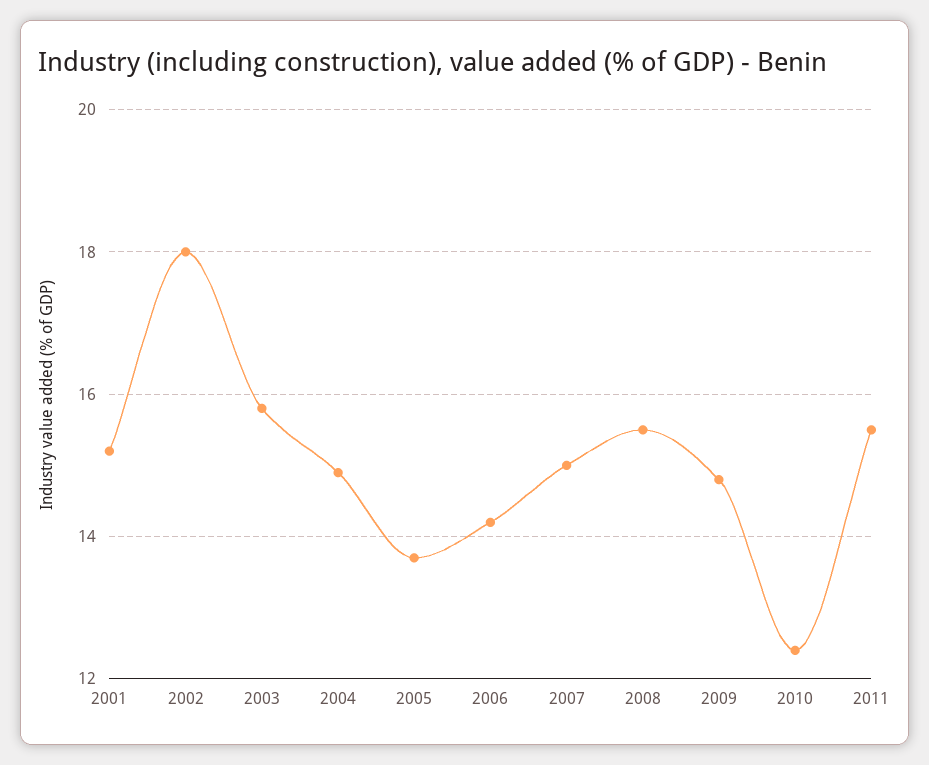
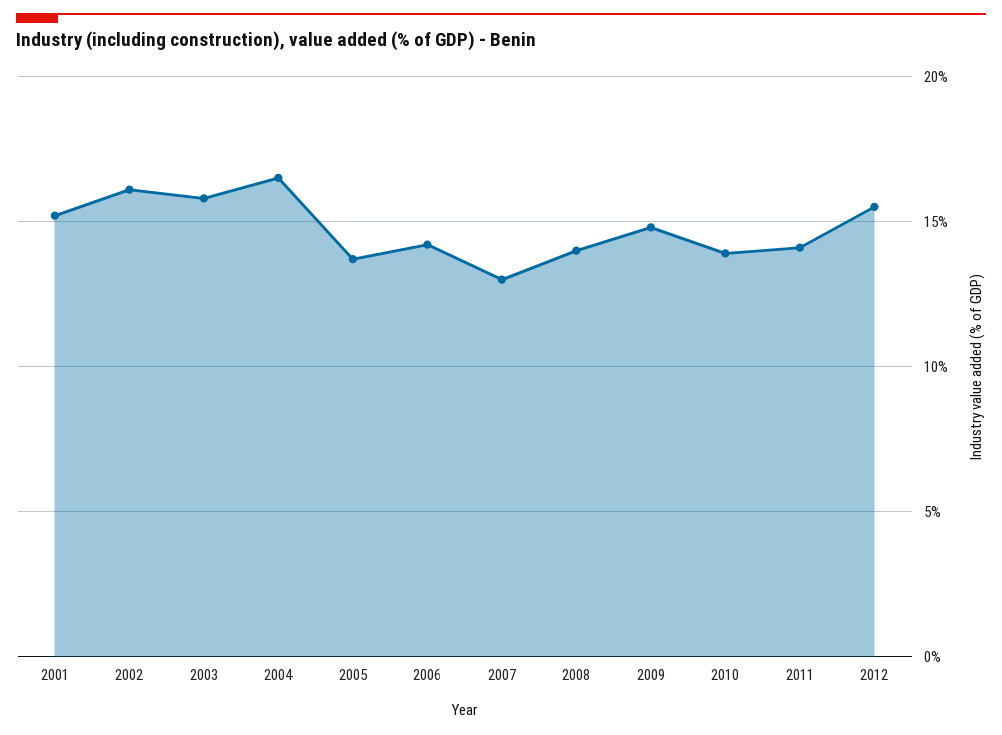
2002: 18 -> 16
2004: 15 -> 16.5
2007: 15 -> 13
2008: 15.5 -> 14
2010: 12.5 -> 14
2011: 15.5 -> 14
2012: none -> 15.5

